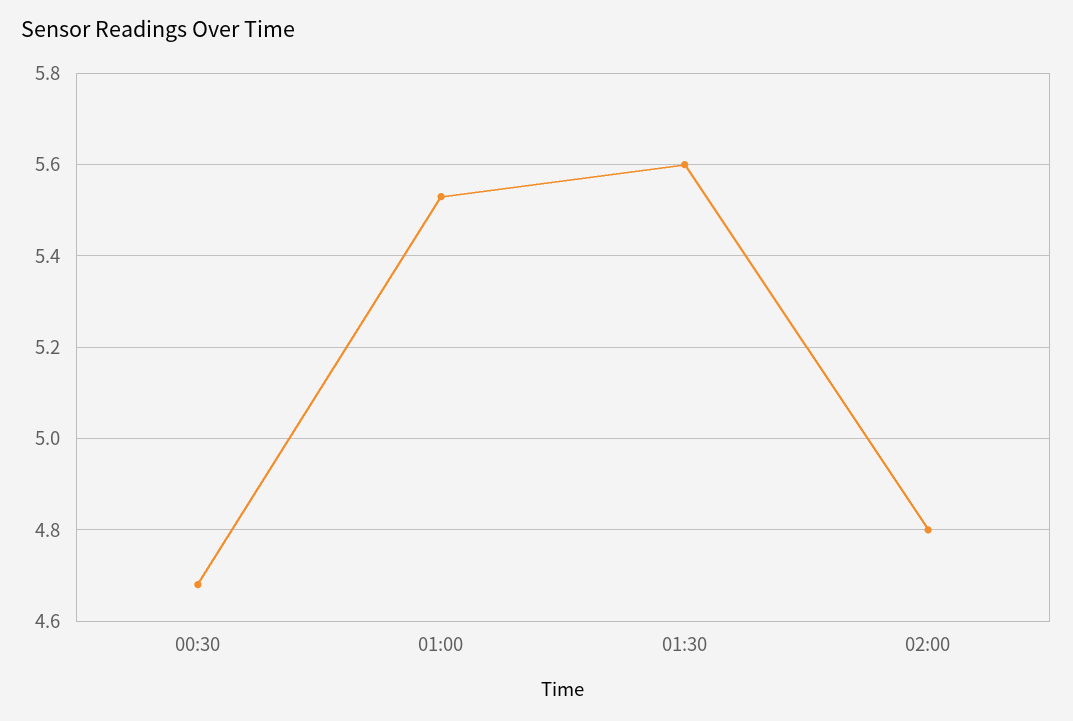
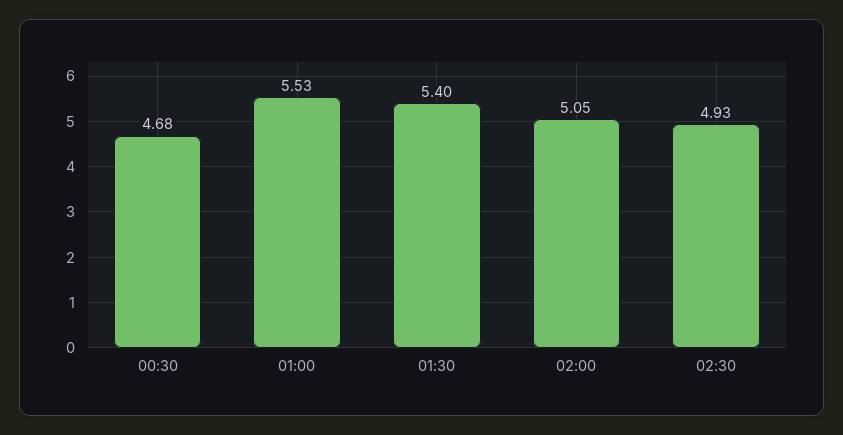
01:30: 5.6 -> 5.4
02:00: 4.8 -> 5.05
02:30: none -> 4.93

